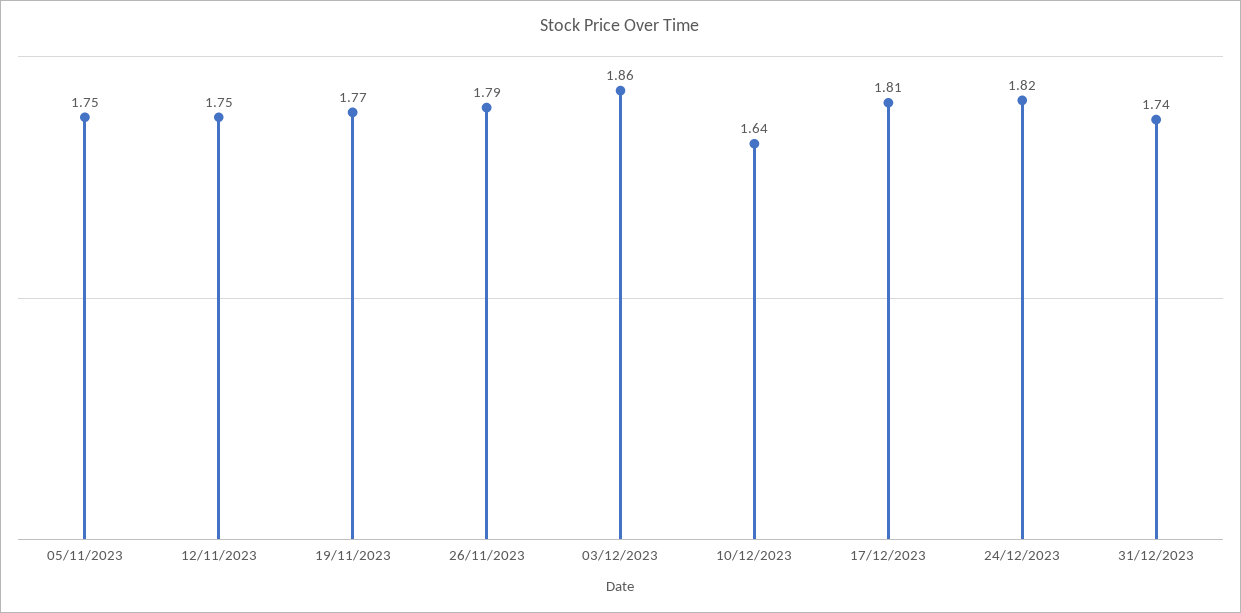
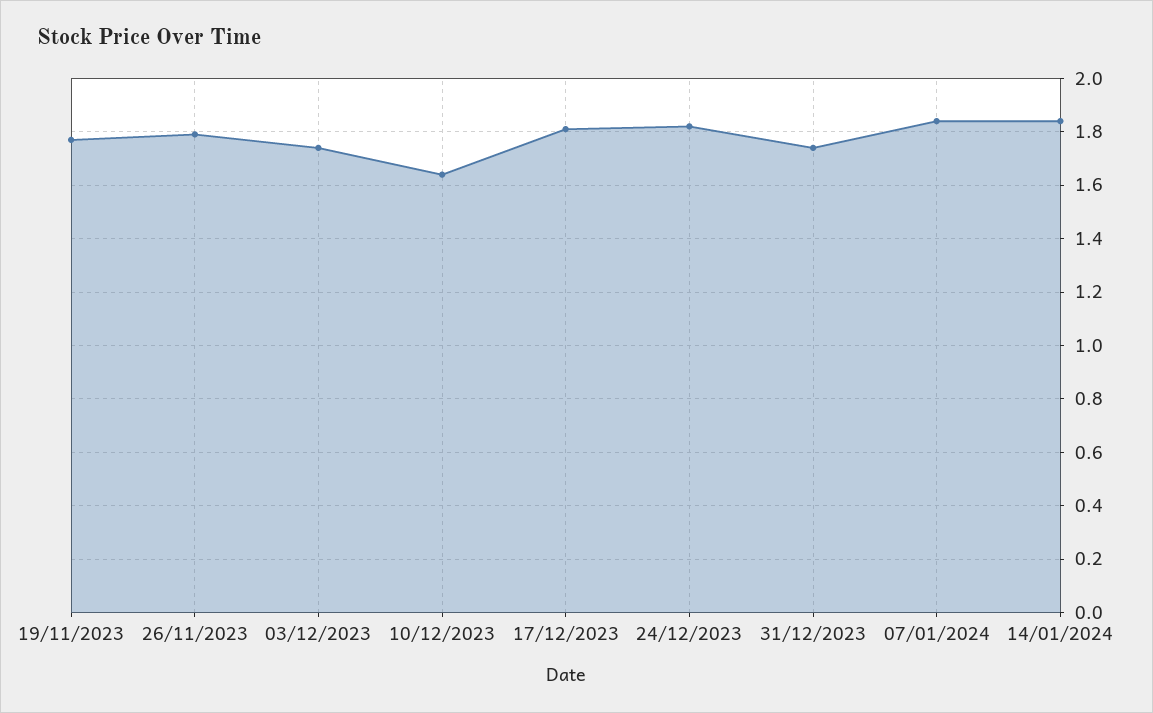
05/11/2023: 1.75 -> none
12/11/2023: 1.75 -> none
03/12/2023: 1.86 -> 1.75
07/01/2024: none -> 1.85
14/01/2024: none -> 1.85

